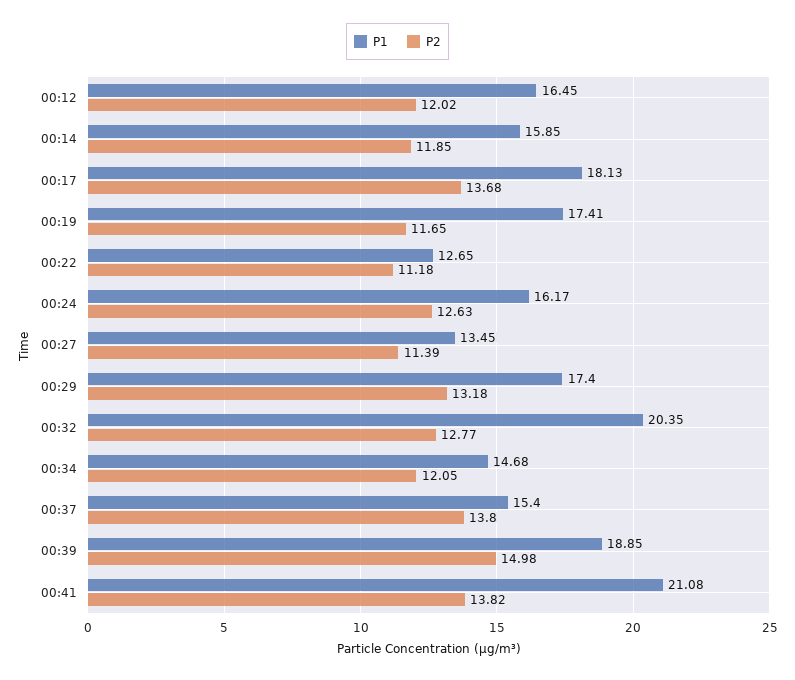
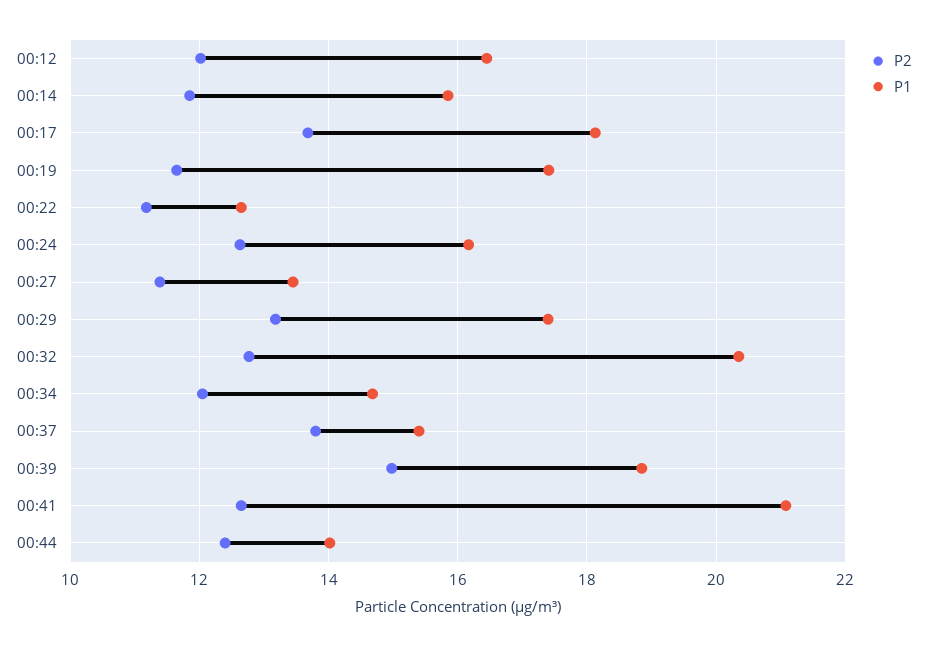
P2, 00:41: 13.82 -> 12.6
P2, 00:44: none -> 12.4
P1, 00:44: none -> 14

